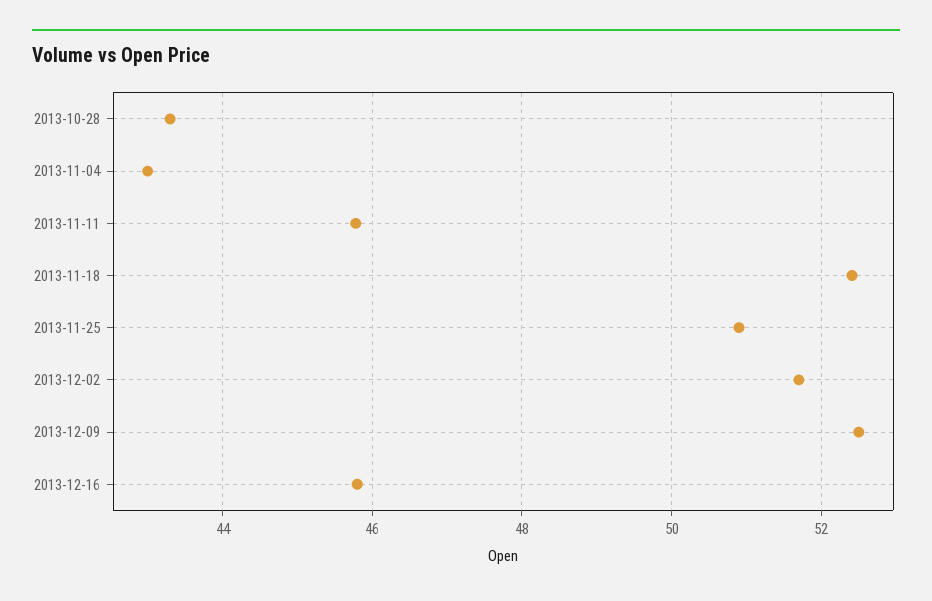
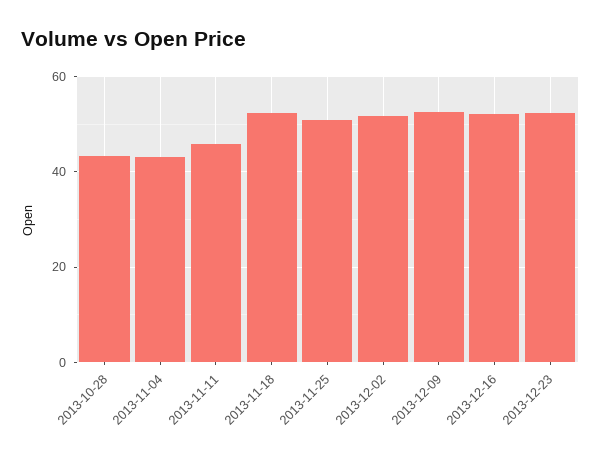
2013-12-16: 45.8 -> 52
2013-12-23: none -> 52

